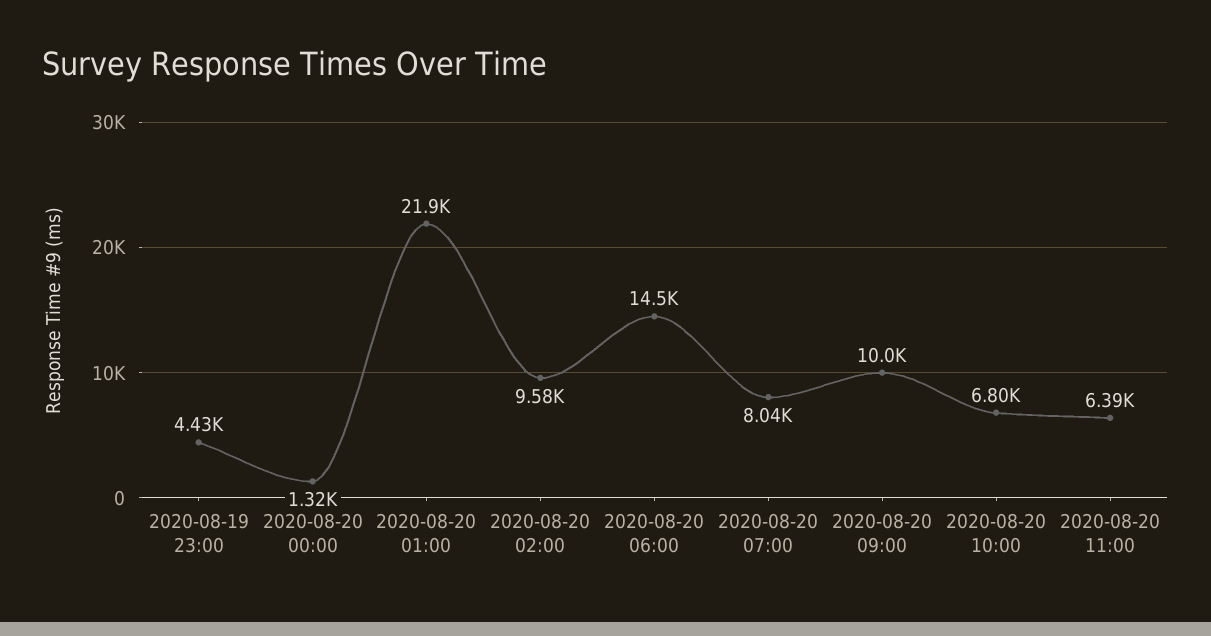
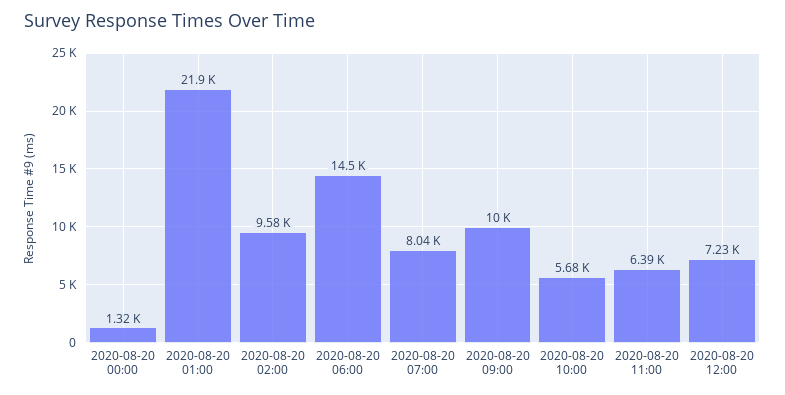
2020-08-19 23:00: 4430 -> none
2020-08-20 10:00: 6800 -> 5680
2020-08-20 12:00: none -> 7230

